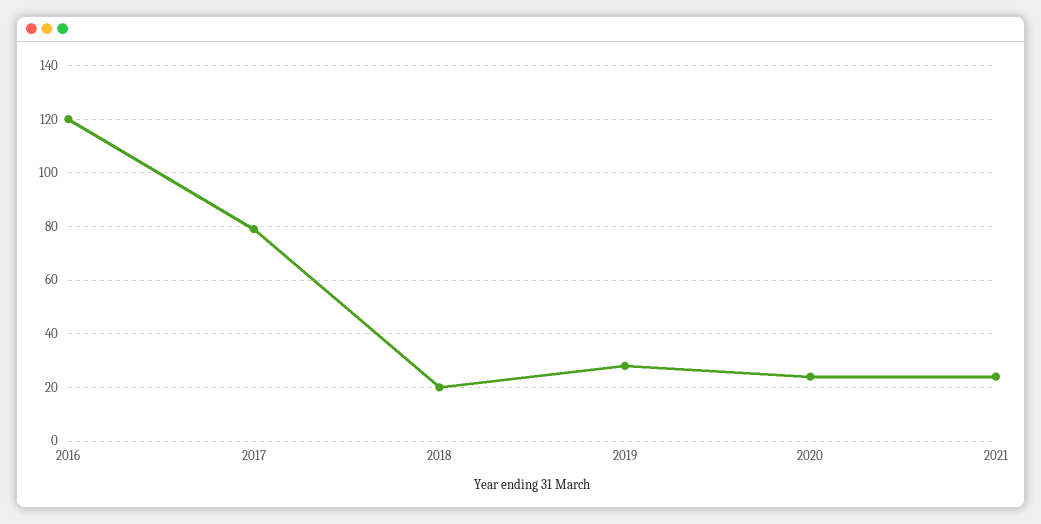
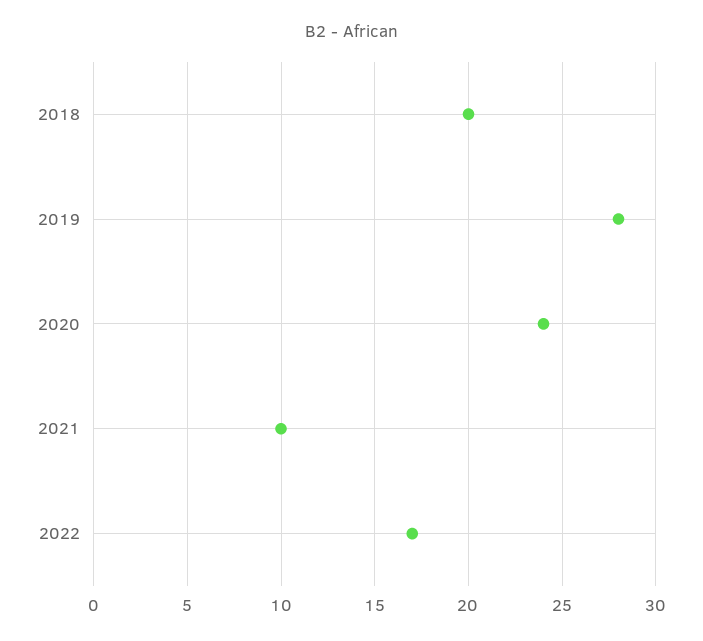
2016: 120 -> none
2017: 80 -> none
2021: 25 -> 10
2022: none -> 17

